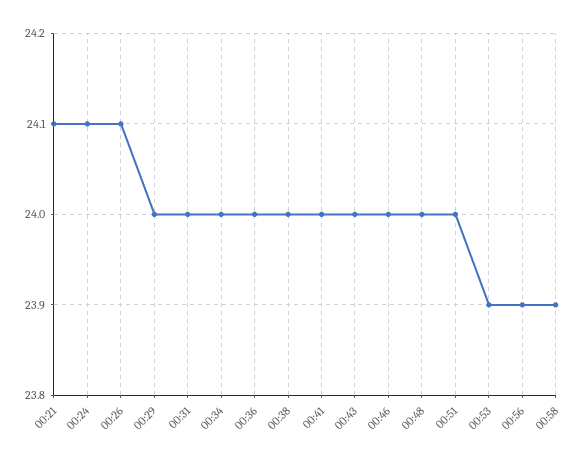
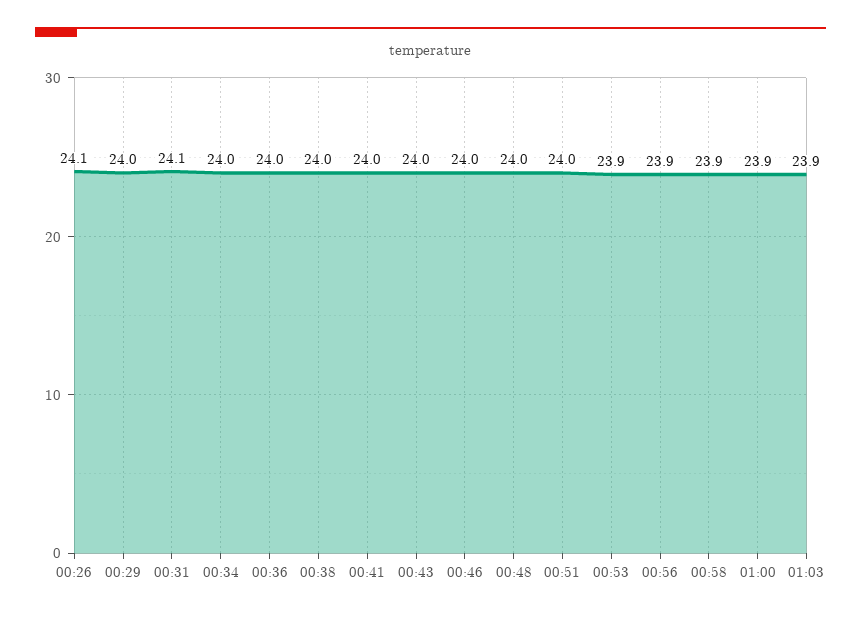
00:21: 24.1 -> none
00:24: 24.1 -> none
00:31: 24 -> 24.1
01:00: none -> 23.9
01:03: none -> 23.9

